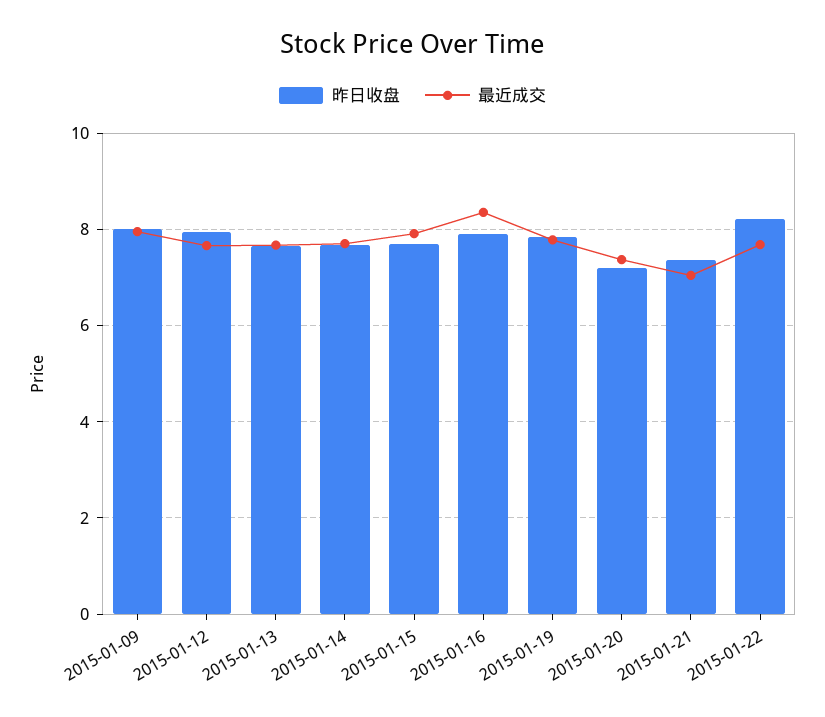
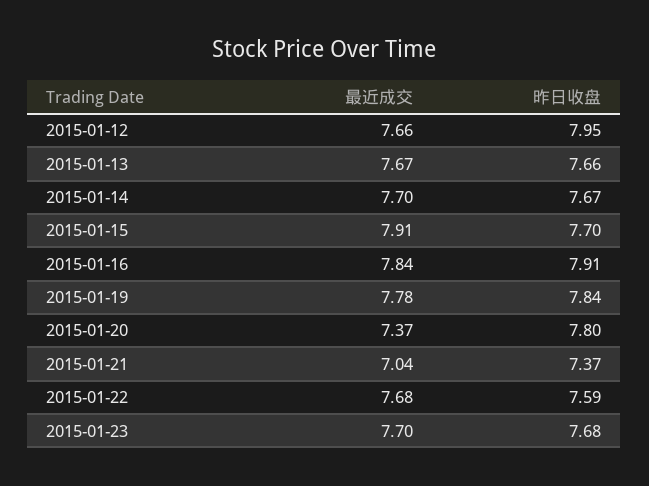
昨日收盘, 2015-01-09: 8 -> none
最近成交, 2015-01-09: 8 -> none
最近成交, 2015-01-16: 8.4 -> 7.84
昨日收盘, 2015-01-20: 7.2 -> 7.8
昨日收盘, 2015-01-22: 8.2 -> 7.59
最近成交, 2015-01-23: none -> 7.7
昨日收盘, 2015-01-23: none -> 7.68

